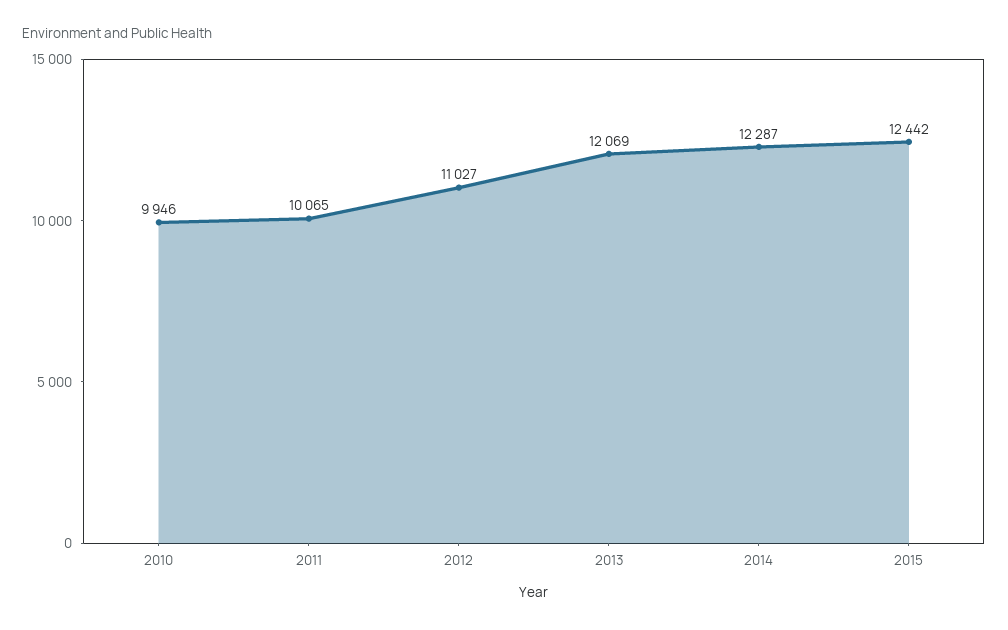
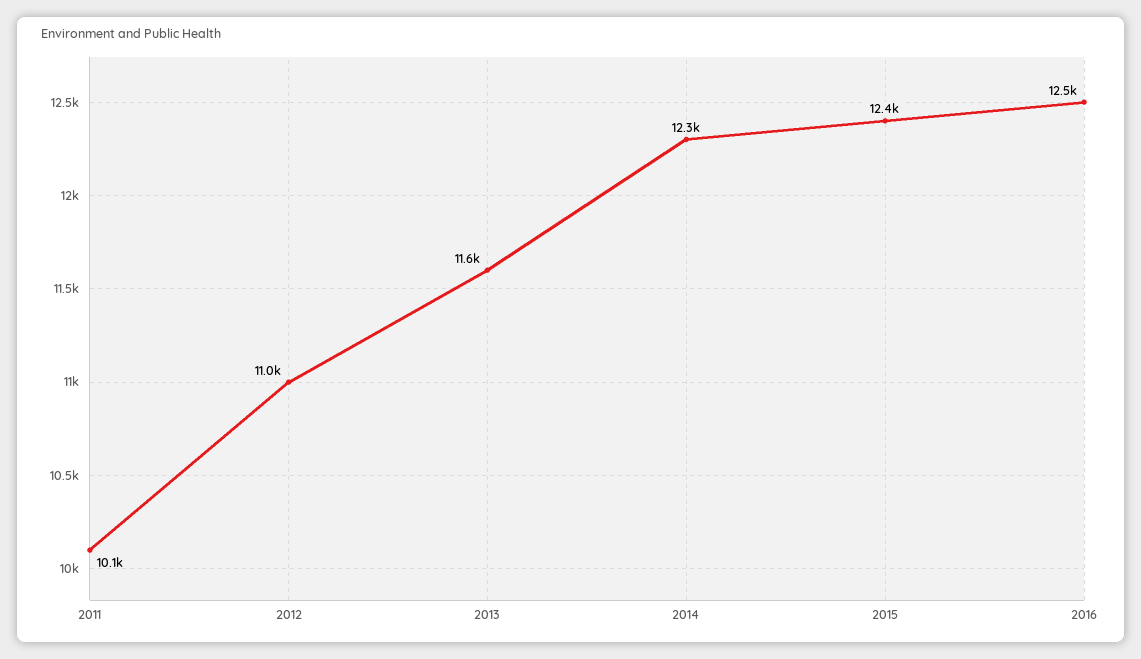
2010: 9946 -> none
2013: 12069 -> 11600
2016: none -> 12500

